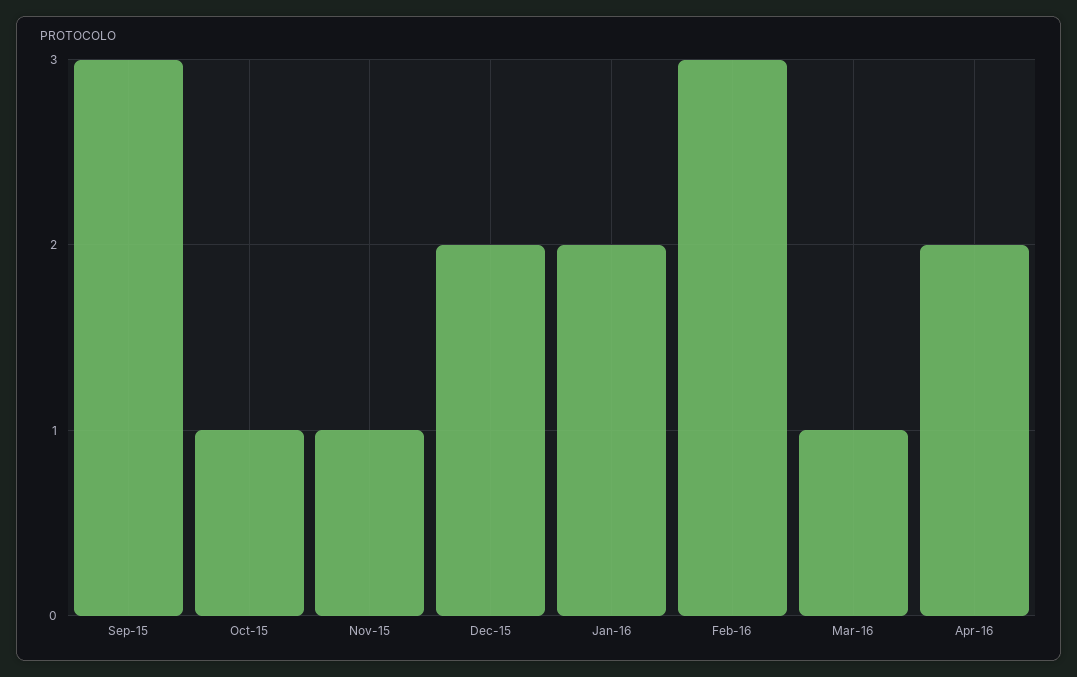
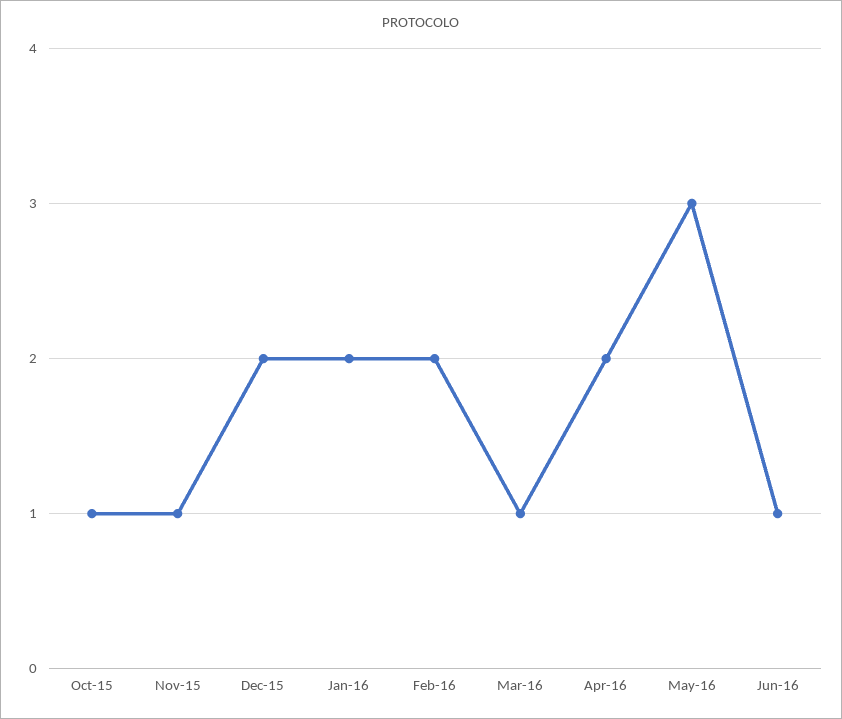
Sep-15: 3 -> none
Feb-16: 3 -> 2
May-16: none -> 3
Jun-16: none -> 1

